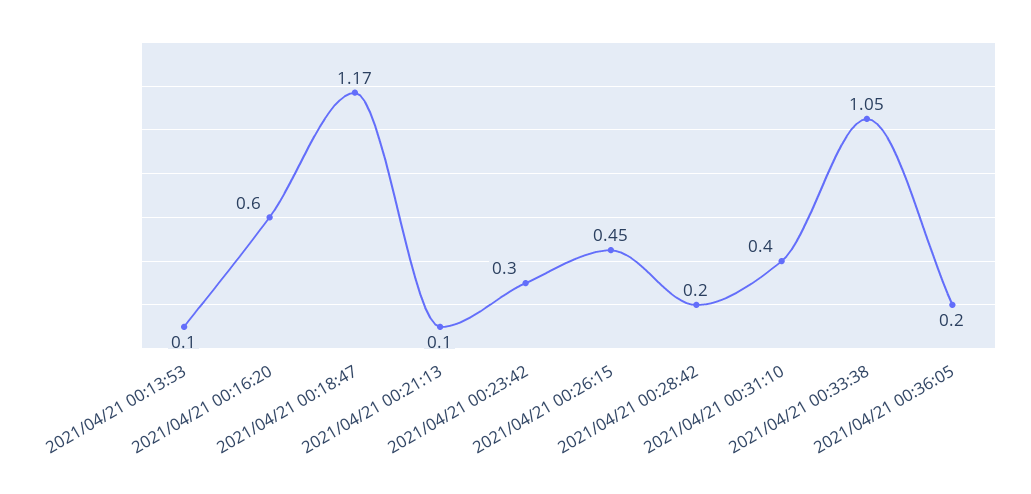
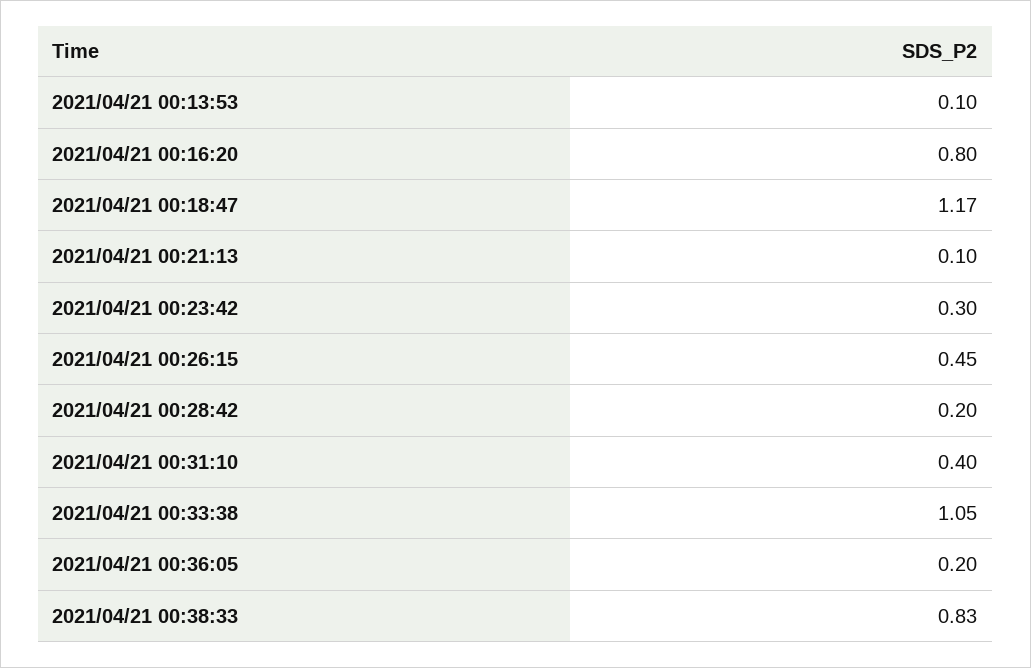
2021/04/21 00:16:20: 0.6 -> 0.8
2021/04/21 00:38:33: none -> 0.83

